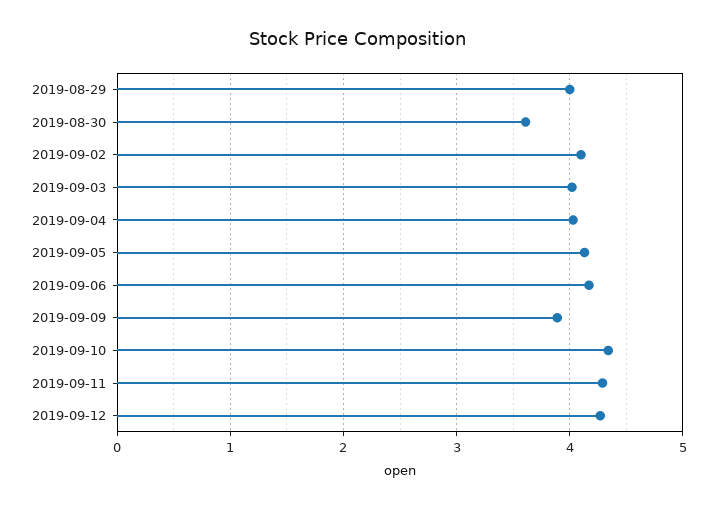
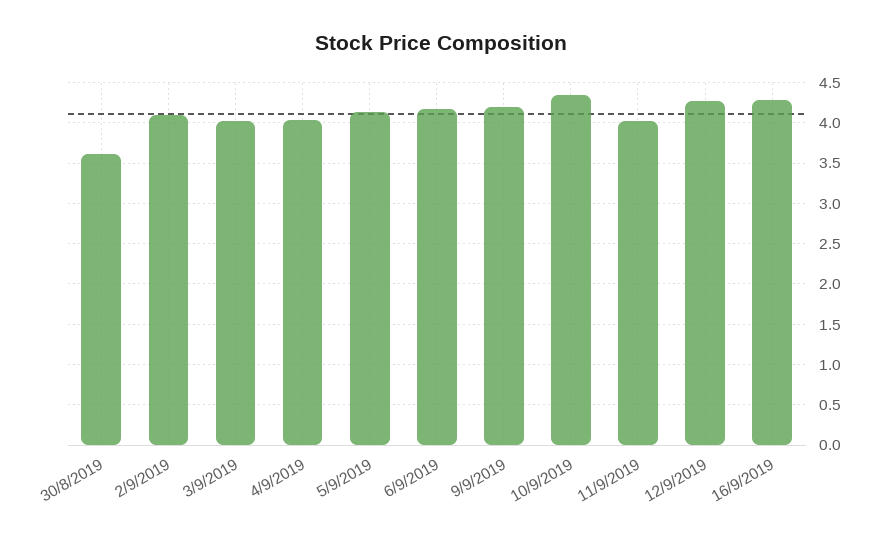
2019-08-29: 4 -> none
2019-09-09: 3.9 -> 4.2
2019-09-11: 4.3 -> 4
16/9/2019: none -> 4.3

